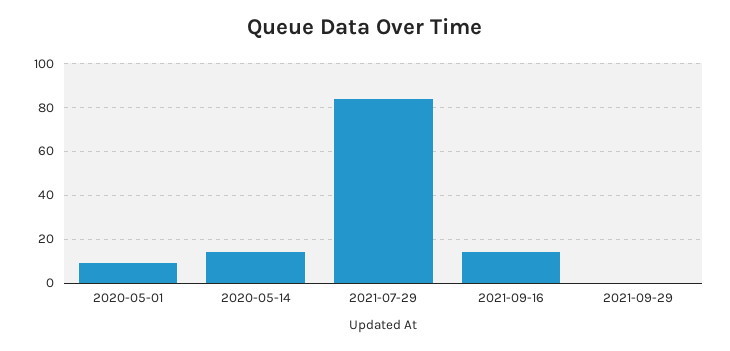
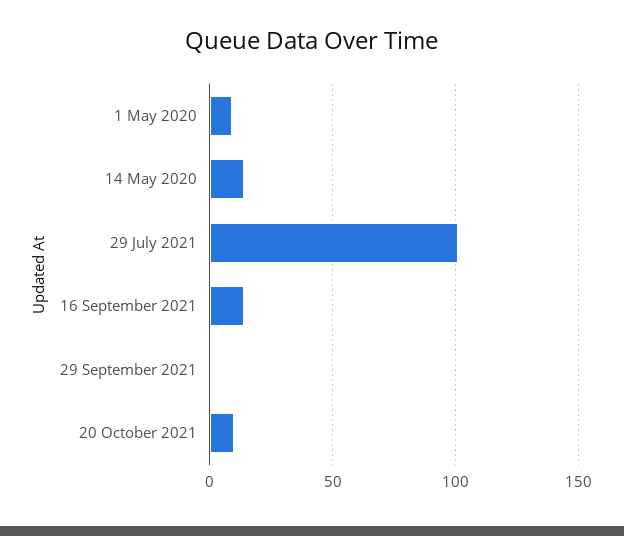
2021-07-29: 85 -> 100
20 October 2021: none -> 10

